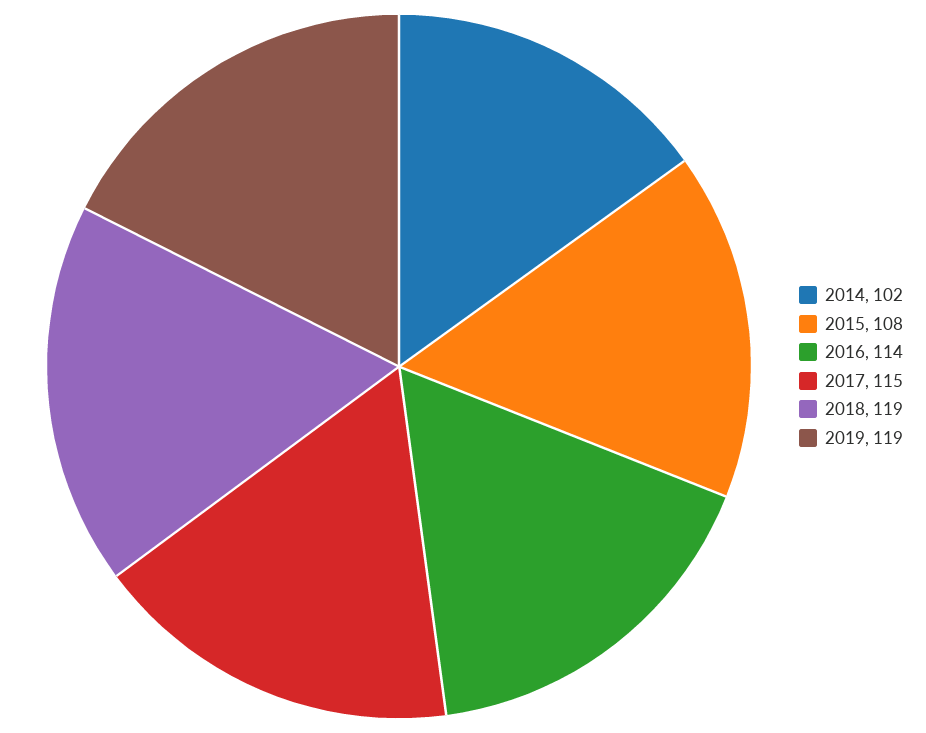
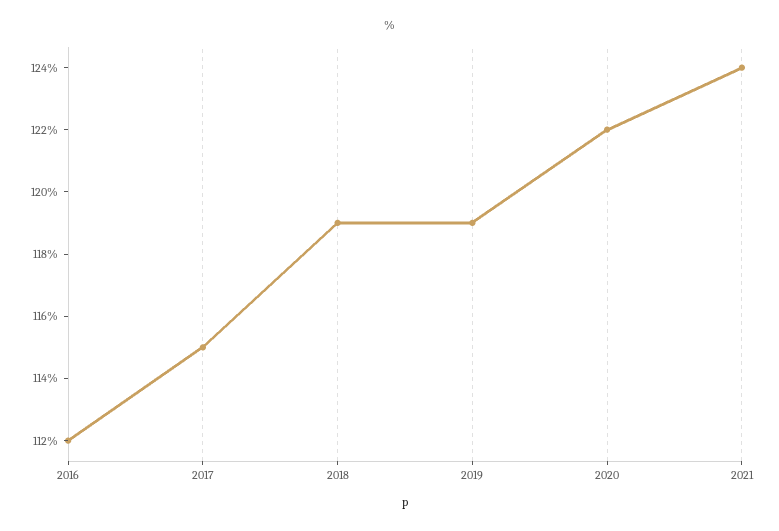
2014: 102 -> none
2015: 108 -> none
2016: 114 -> 112
2020: none -> 122
2021: none -> 124

